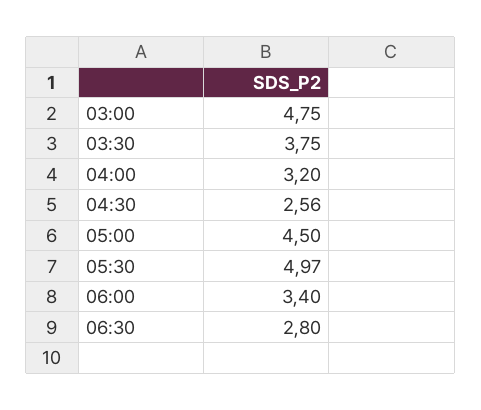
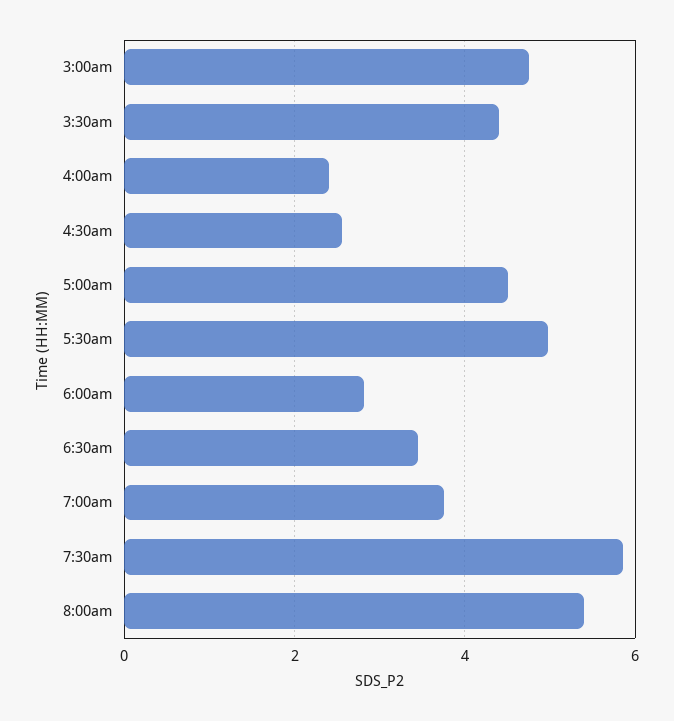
03:30: 3.75 -> 4.4
04:00: 3.2 -> 2.4
06:00: 3.4 -> 2.8
06:30: 2.8 -> 3.4
7:00am: none -> 3.8
7:30am: none -> 5.8
8:00am: none -> 5.4

